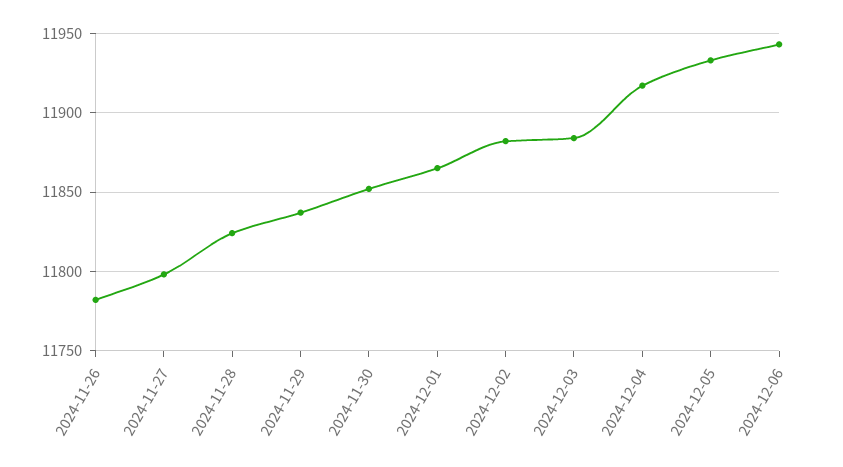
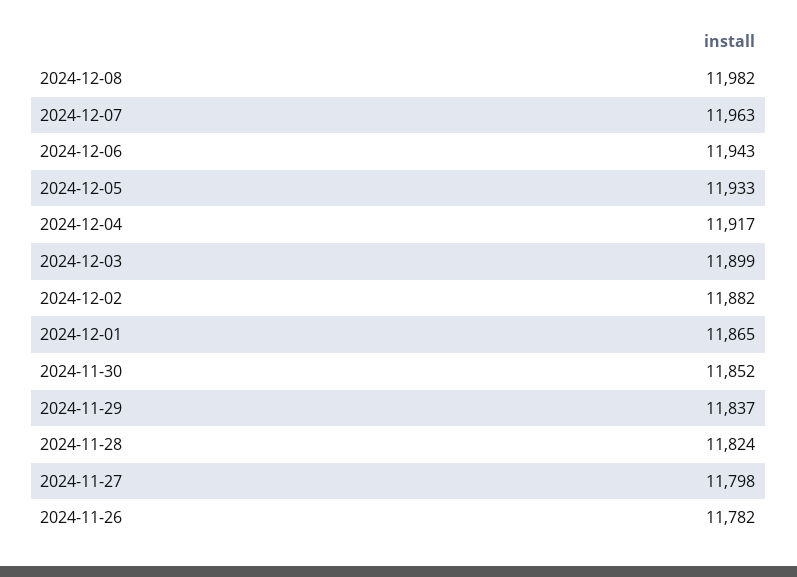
2024-12-03: 11885 -> 11899
2024-12-08: none -> 11982
2024-12-07: none -> 11963

